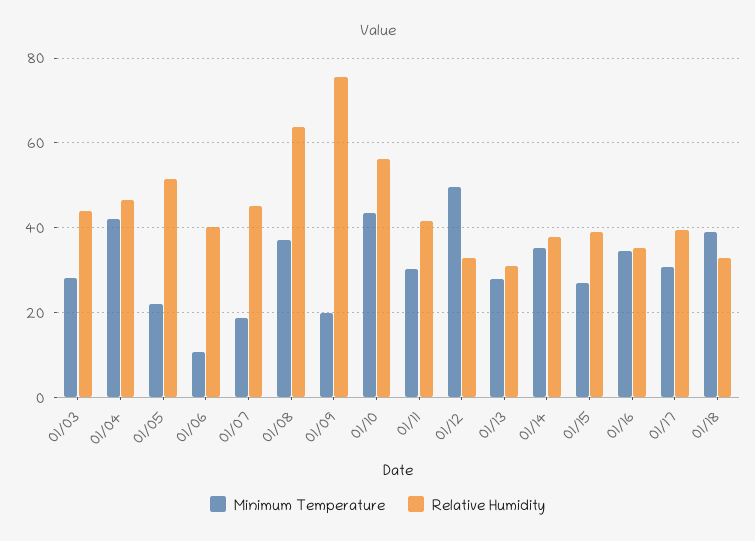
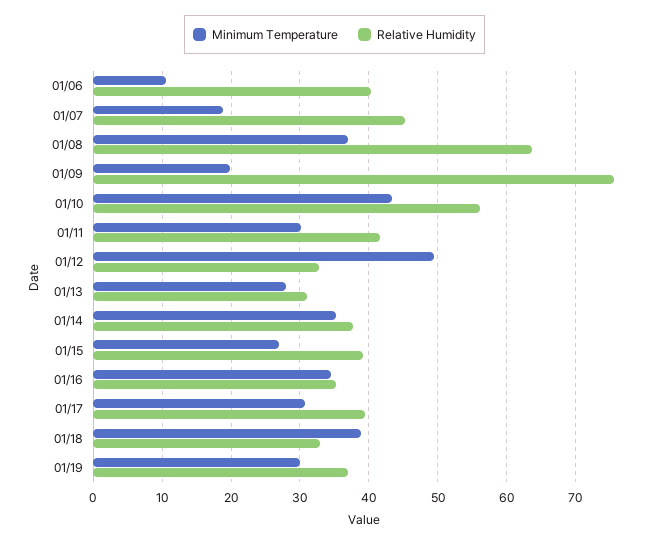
Minimum Temperature, 01/03: 28 -> none
Relative Humidity, 01/03: 44 -> none
Minimum Temperature, 01/04: 42 -> none
Relative Humidity, 01/04: 46 -> none
Minimum Temperature, 01/05: 22 -> none
Relative Humidity, 01/05: 52 -> none
Minimum Temperature, 01/19: none -> 30
Relative Humidity, 01/19: none -> 37

